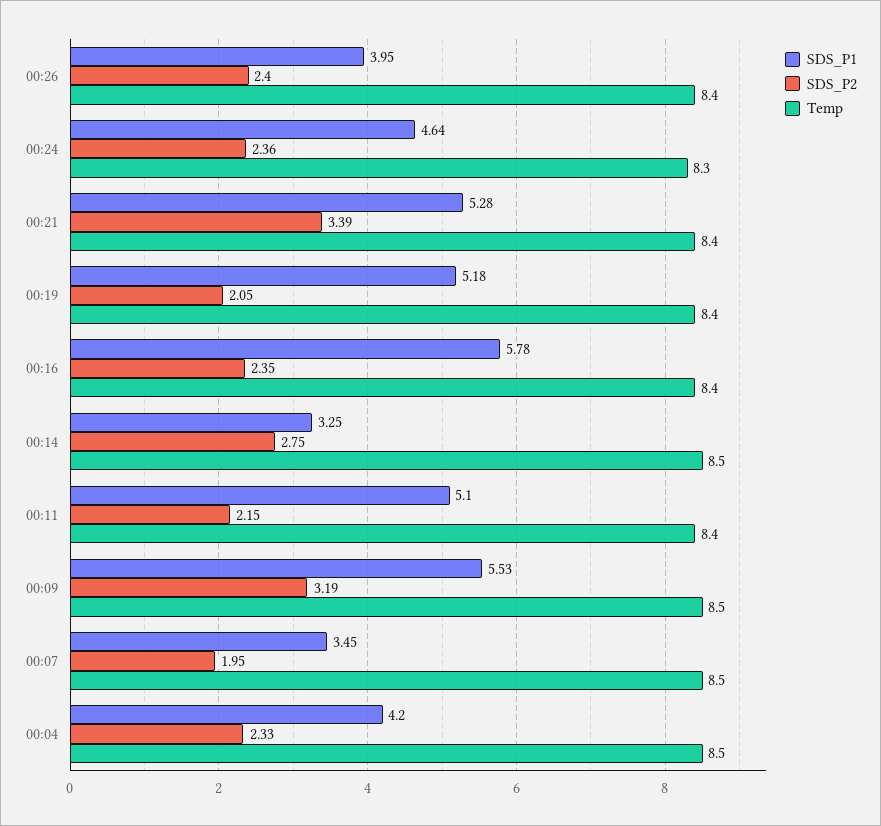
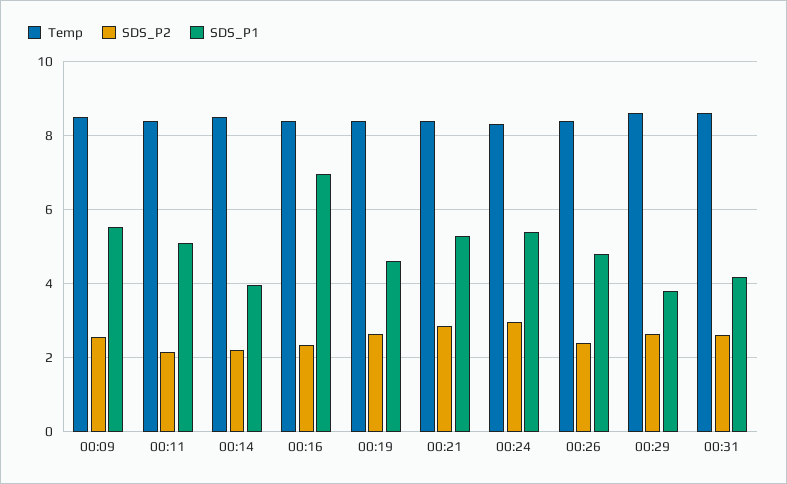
SDS_P1, 00:26: 3.95 -> 4.8
SDS_P1, 00:24: 4.64 -> 5.4
SDS_P2, 00:24: 2.36 -> 3
SDS_P2, 00:21: 3.39 -> 2.8
SDS_P1, 00:19: 5.18 -> 4.6
SDS_P2, 00:19: 2.05 -> 2.6
SDS_P1, 00:16: 5.78 -> 7
SDS_P1, 00:14: 3.25 -> 4
SDS_P2, 00:14: 2.75 -> 2.2
SDS_P2, 00:09: 3.19 -> 2.6
SDS_P1, 00:07: 3.45 -> none
SDS_P2, 00:07: 1.95 -> none
Temp, 00:07: 8.5 -> none
SDS_P1, 00:04: 4.2 -> none
SDS_P2, 00:04: 2.33 -> none
Temp, 00:04: 8.5 -> none
Temp, 00:29: none -> 8.6
SDS_P2, 00:29: none -> 2.6
SDS_P1, 00:29: none -> 3.8
Temp, 00:31: none -> 8.6
SDS_P2, 00:31: none -> 2.6
SDS_P1, 00:31: none -> 4.2

